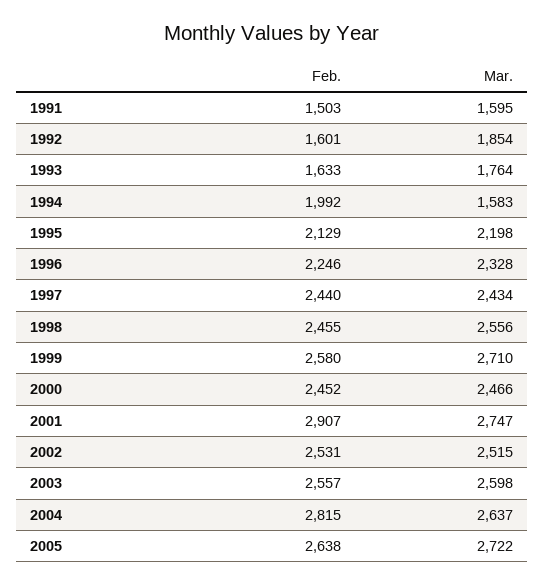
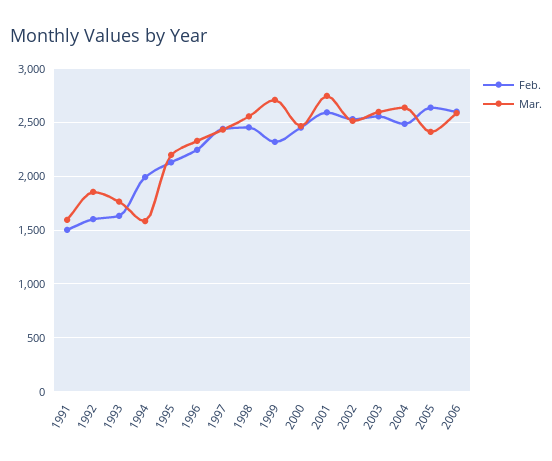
Feb., 1999: 2580 -> 2300
Feb., 2001: 2907 -> 2600
Feb., 2004: 2815 -> 2500
Mar., 2005: 2722 -> 2400
Feb., 2006: none -> 2600
Mar., 2006: none -> 2600

